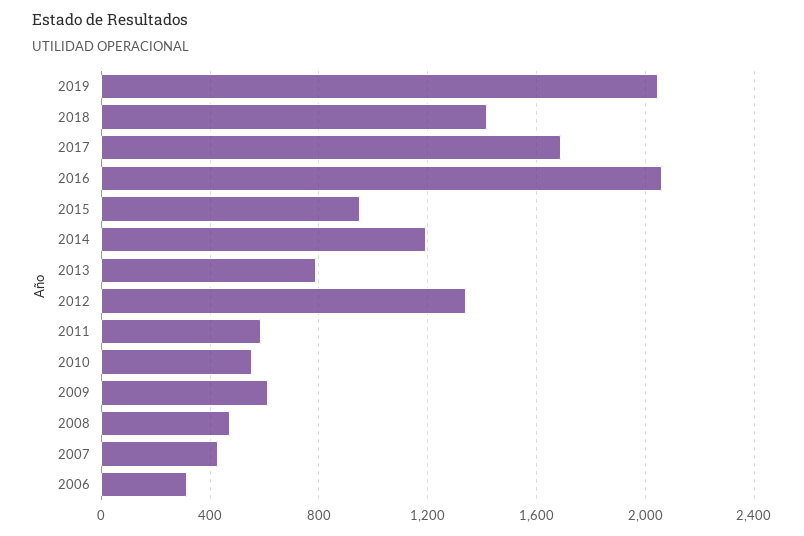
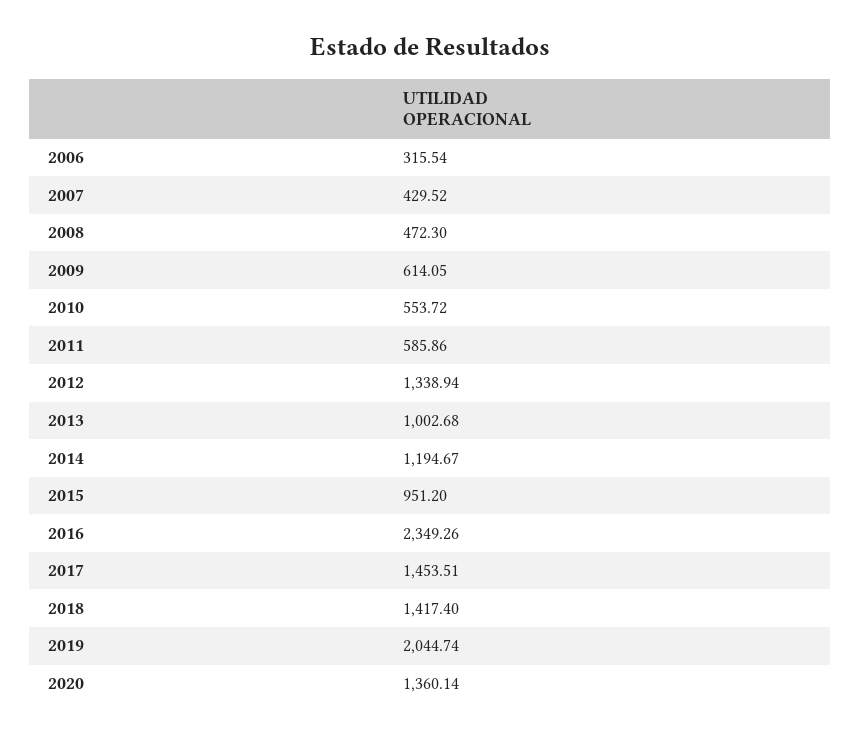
2017: 1700 -> 1453.51
2016: 2050 -> 2349.26
2013: 800 -> 1002.68
2020: none -> 1360.14

